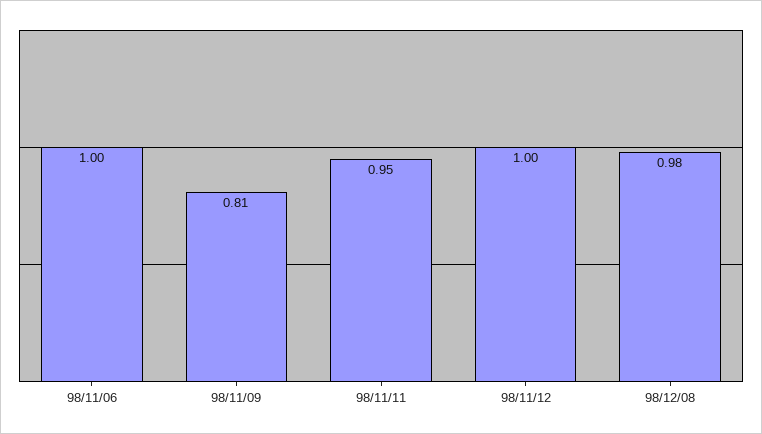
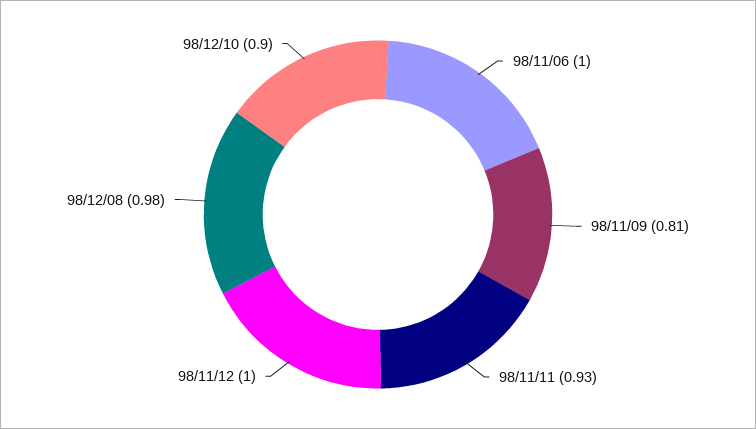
98/11/11: 0.95 -> 0.93
98/12/10: none -> 0.9

